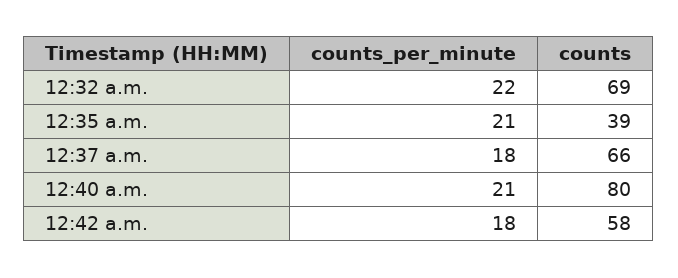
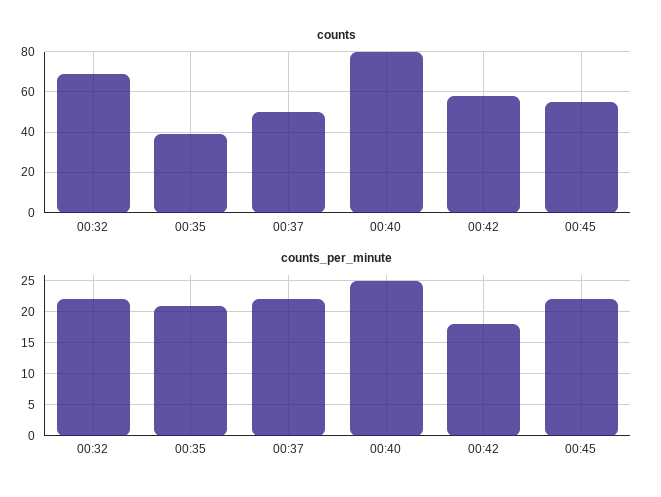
counts_per_minute, 12:37 a.m.: 18 -> 22
counts, 12:37 a.m.: 66 -> 50
counts_per_minute, 12:40 a.m.: 21 -> 25
counts, 00:45: none -> 55
counts_per_minute, 00:45: none -> 22

